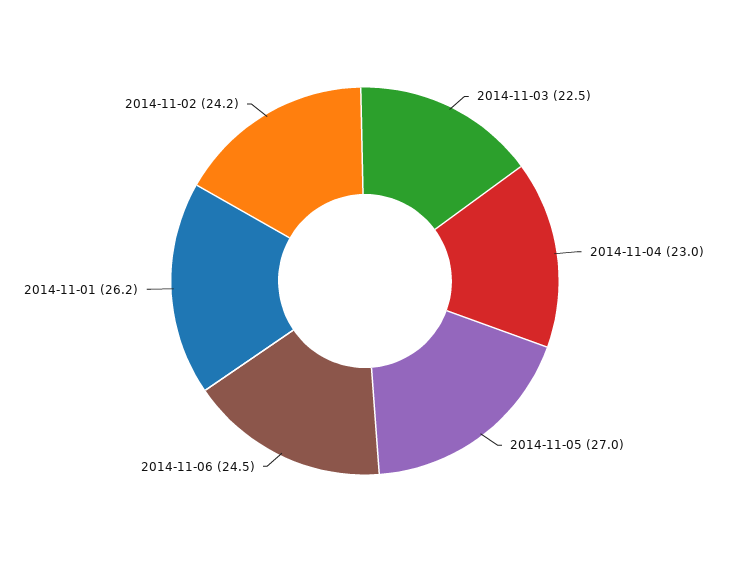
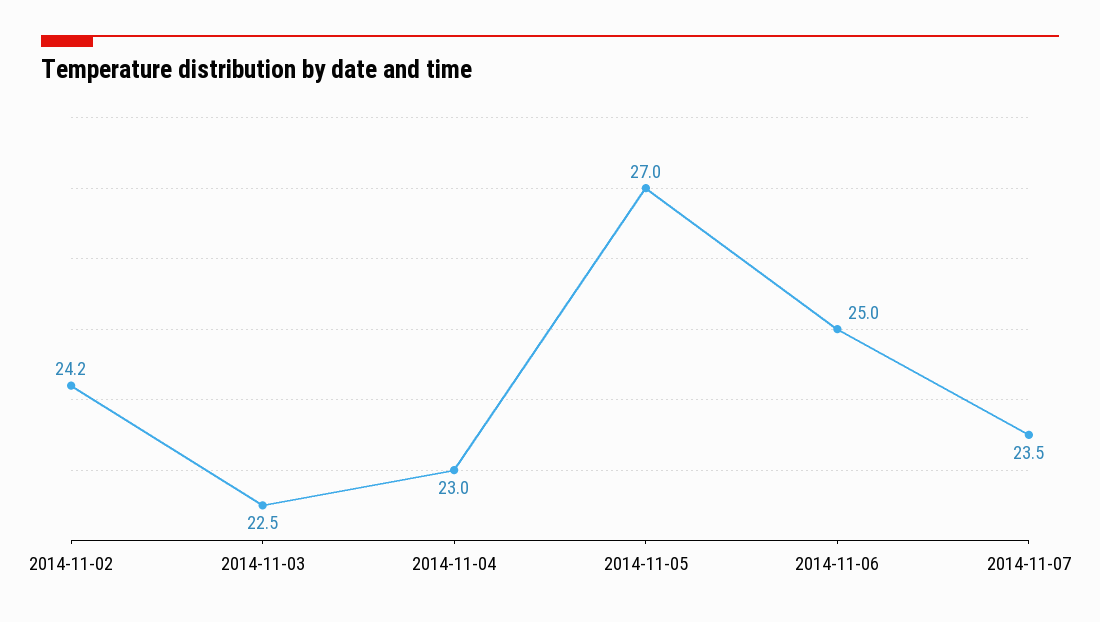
2014-11-06: 24.5 -> 25
2014-11-01: 26.2 -> none
2014-11-07: none -> 23.5

